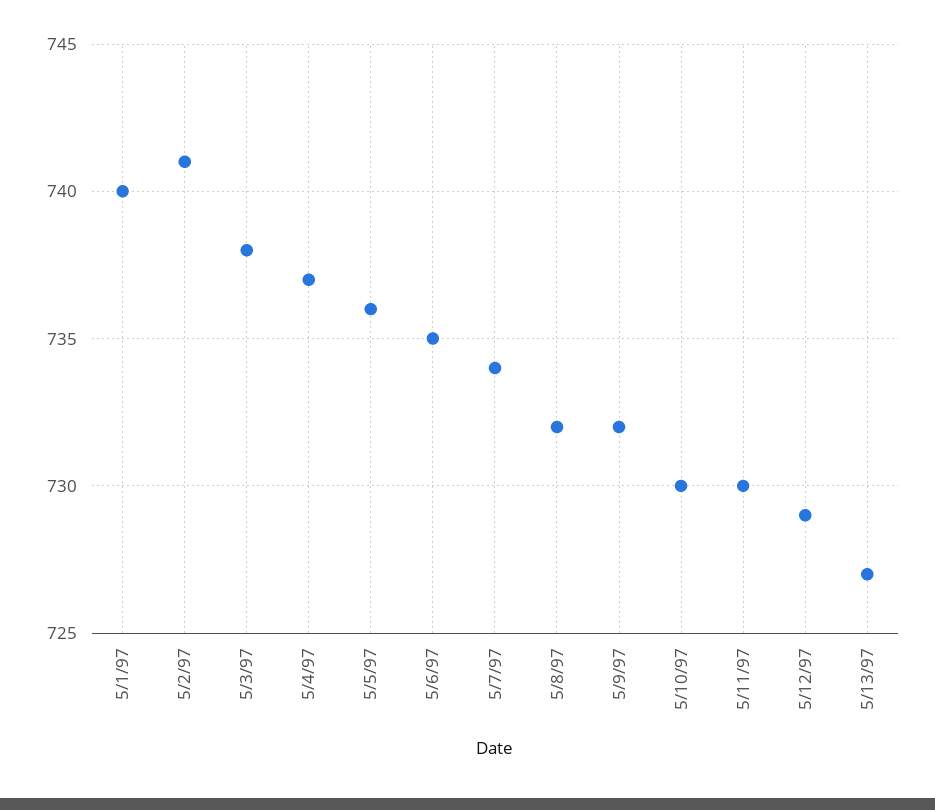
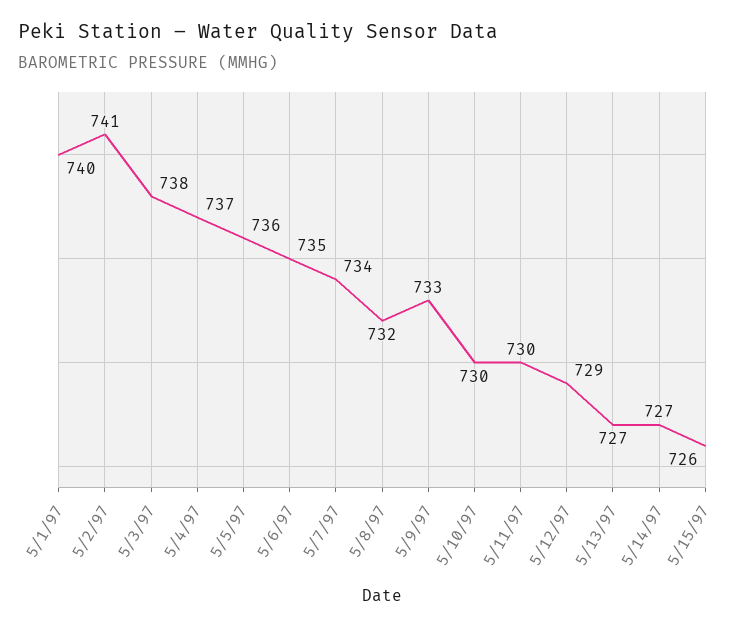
5/9/97: 732 -> 733
5/14/97: none -> 727
5/15/97: none -> 726

